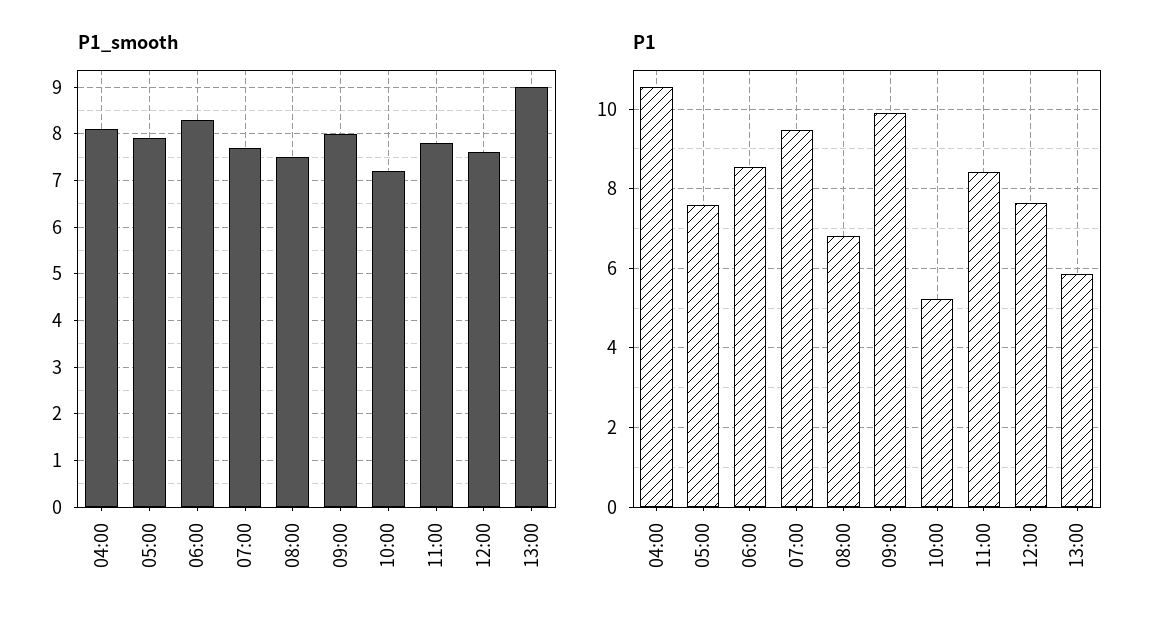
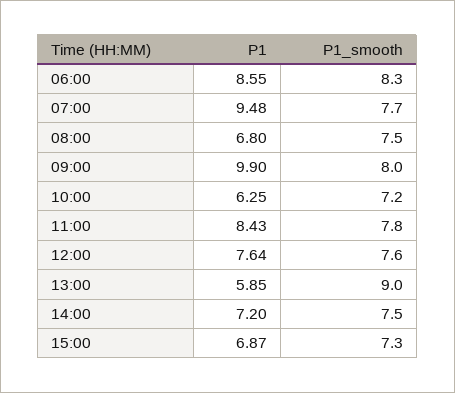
P1_smooth, 04:00: 8 -> none
P1_smooth, 05:00: 8 -> none
P1, 04:00: 10.6 -> none
P1, 05:00: 7.6 -> none
P1, 10:00: 5.2 -> 6.25
P1, 14:00: none -> 7.2
P1_smooth, 14:00: none -> 7.5
P1, 15:00: none -> 6.87
P1_smooth, 15:00: none -> 7.3

